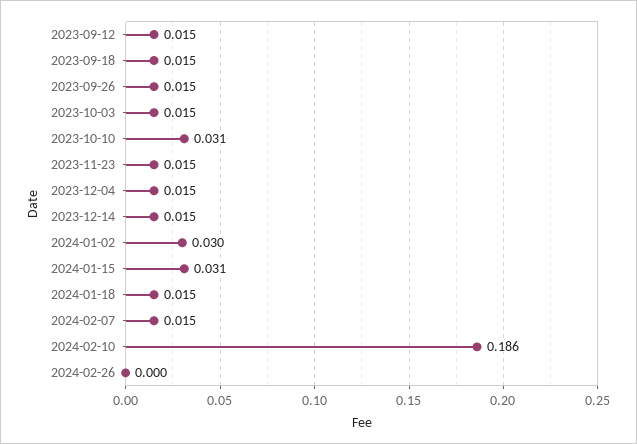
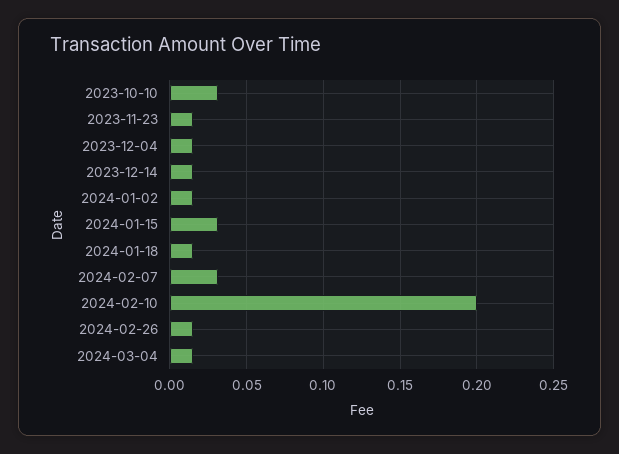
2023-09-12: 0.015 -> none
2023-09-18: 0.015 -> none
2023-09-26: 0.015 -> none
2023-10-03: 0.015 -> none
2024-01-02: 0.03 -> 0.015
2024-02-07: 0.015 -> 0.03
2024-02-10: 0.186 -> 0.2
2024-02-26: 0 -> 0.015
2024-03-04: none -> 0.015

